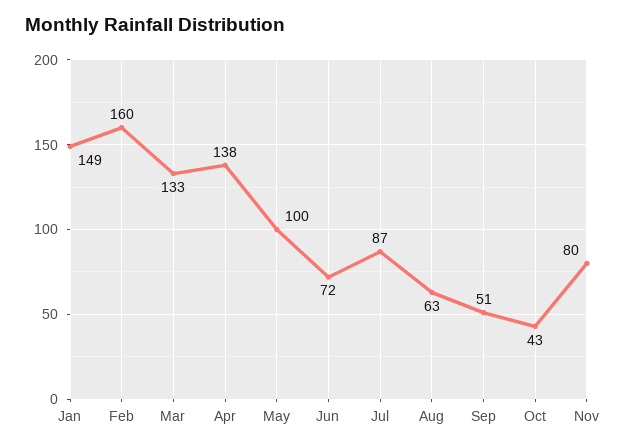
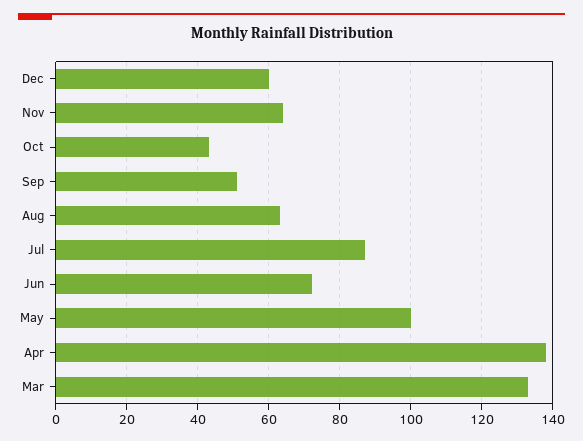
Jan: 149 -> none
Feb: 160 -> none
Nov: 80 -> 65
Dec: none -> 60

